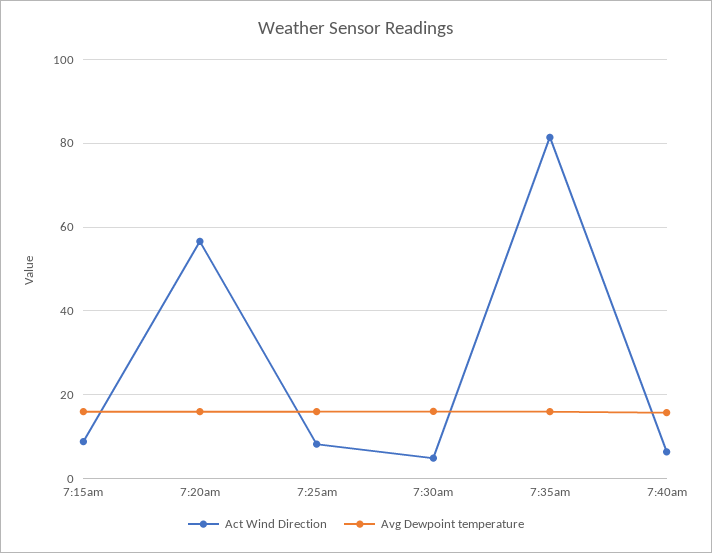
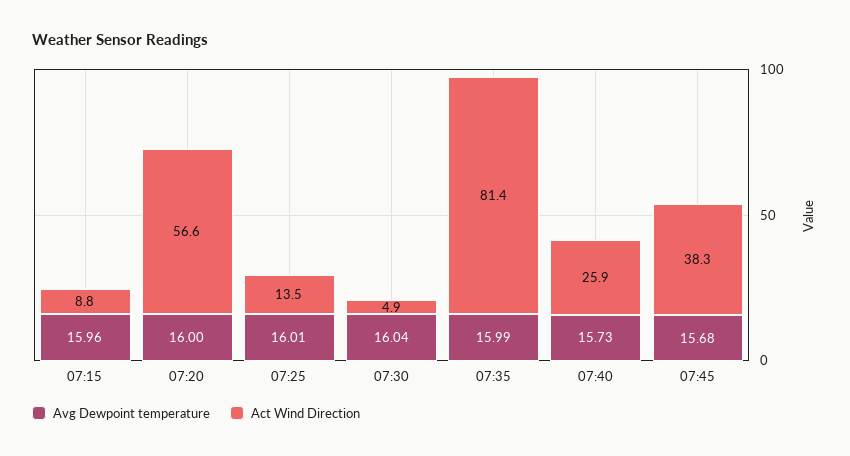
Act Wind Direction, 7:25am: 8 -> 13.5
Act Wind Direction, 7:40am: 6 -> 25.9
Avg Dewpoint temperature, 07:45: none -> 15.68
Act Wind Direction, 07:45: none -> 38.3

